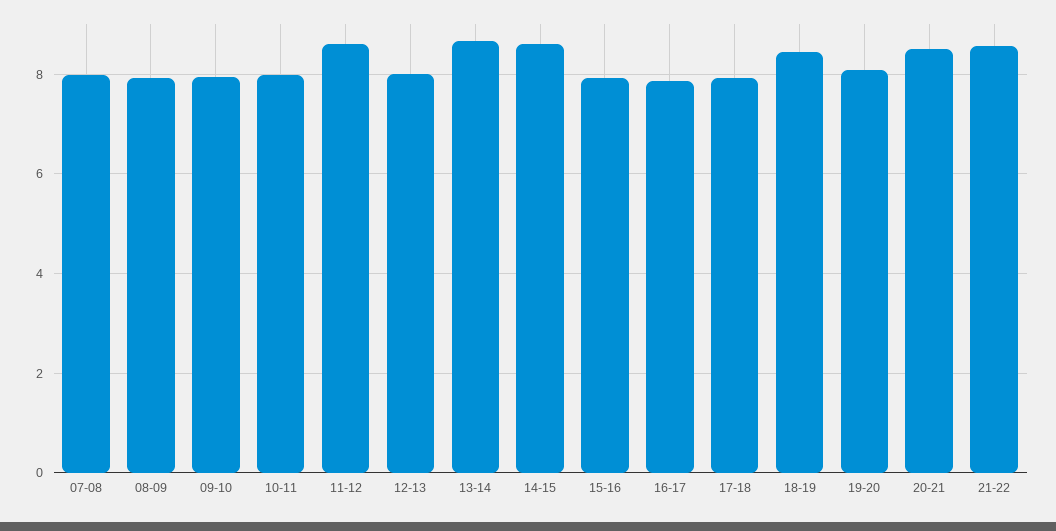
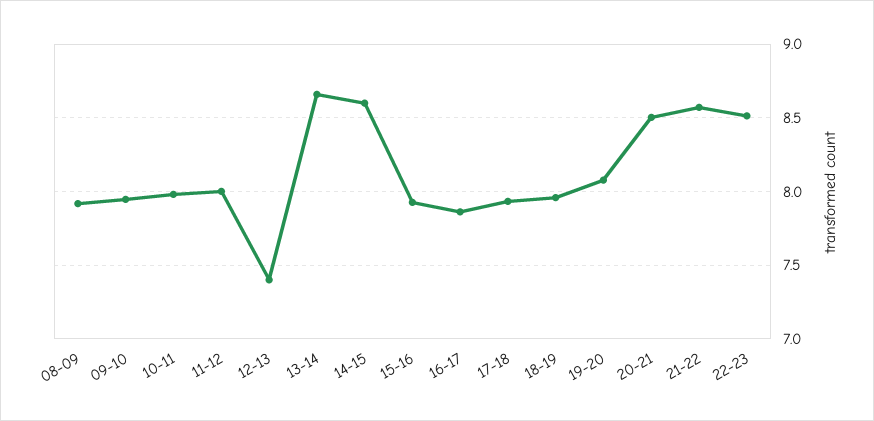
07-08: 8 -> none
11-12: 8.6 -> 8
12-13: 8 -> 7.4
18-19: 8.4 -> 7.95
22-23: none -> 8.5

